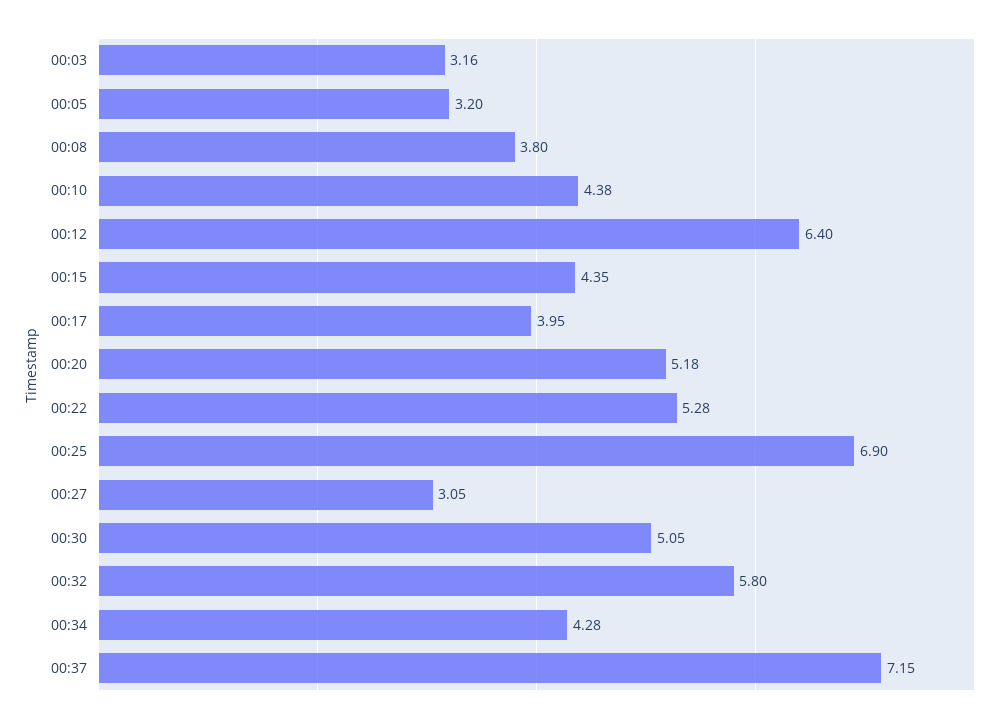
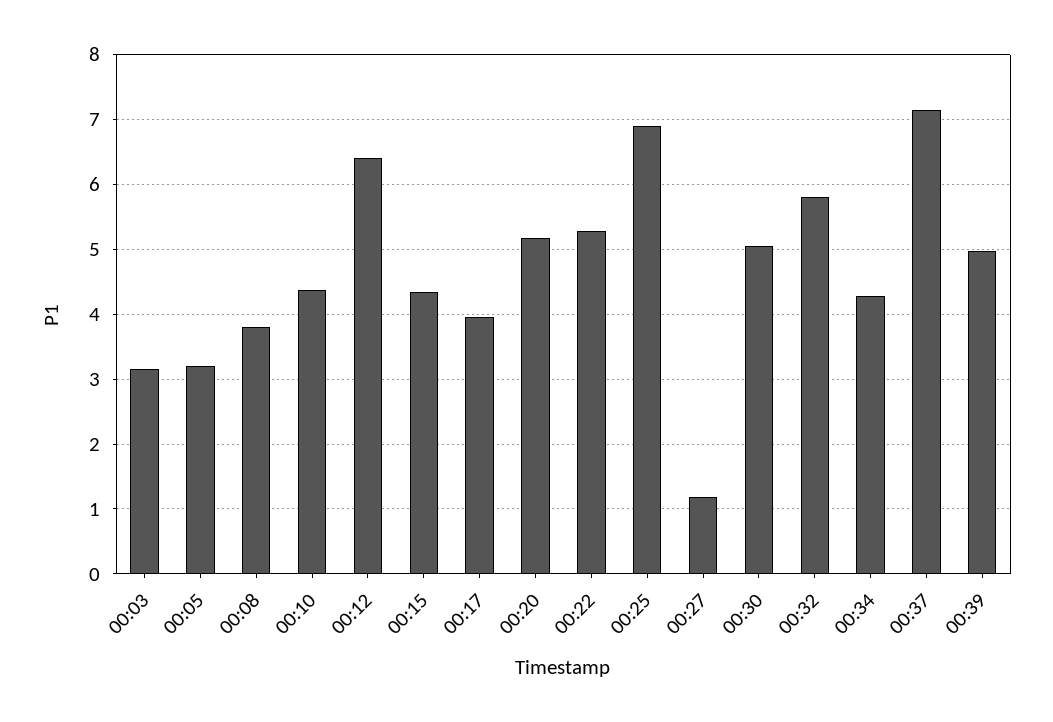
00:27: 3.05 -> 1.2
00:39: none -> 5

